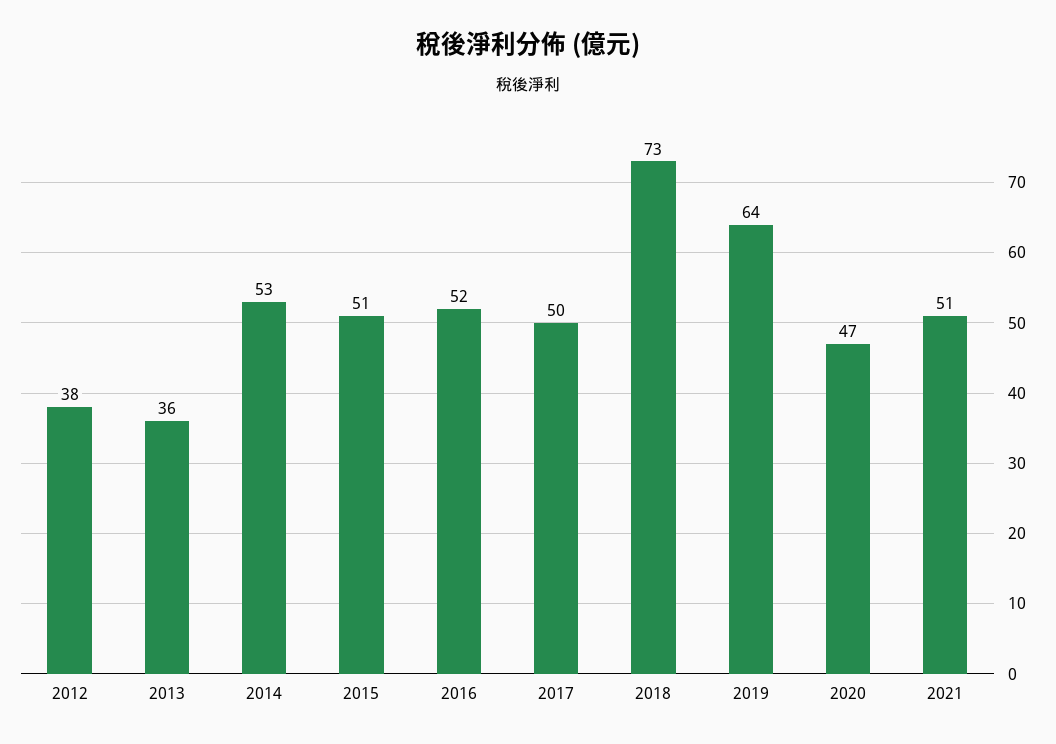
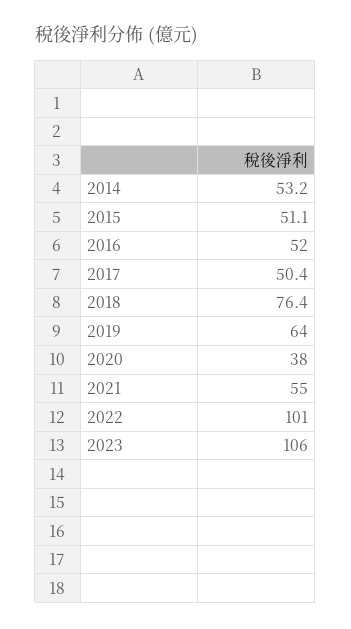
2012: 38 -> none
2013: 36 -> none
2018: 73 -> 76.4
2020: 47 -> 38
2021: 51 -> 55
2022: none -> 101
2023: none -> 106

